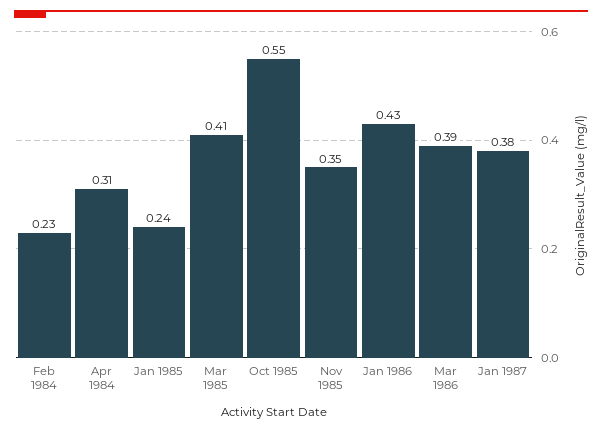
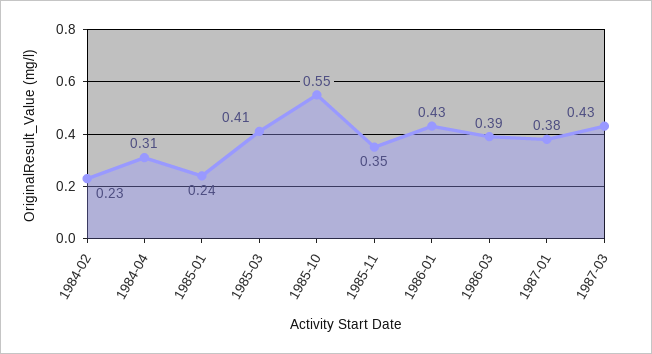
1987-03: none -> 0.43

